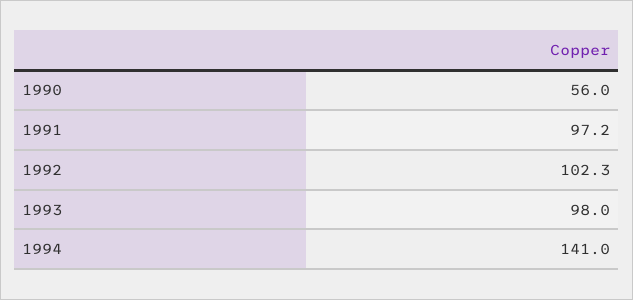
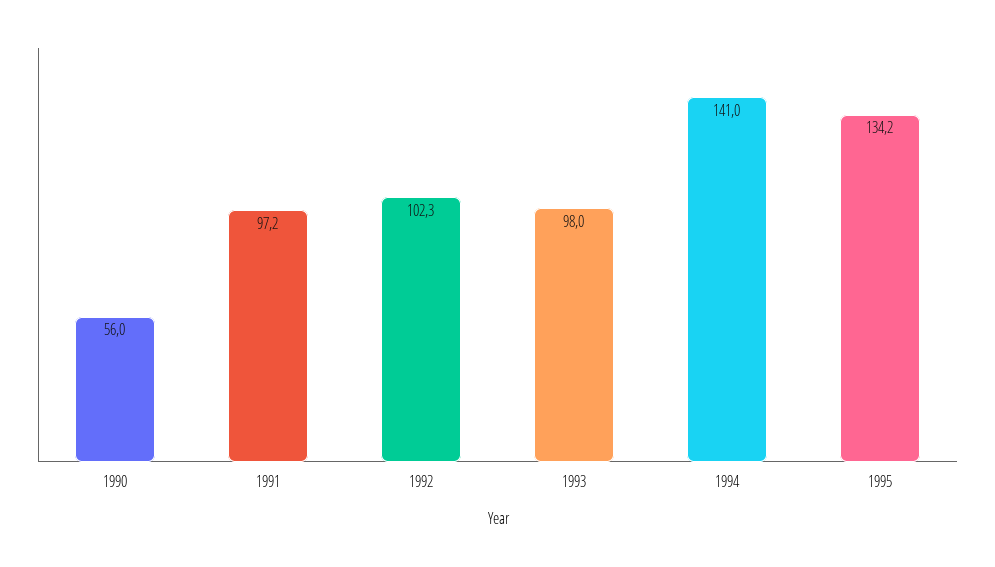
1995: none -> 134.2

